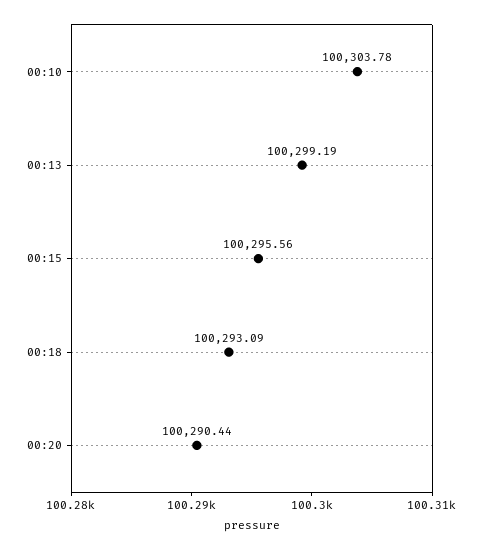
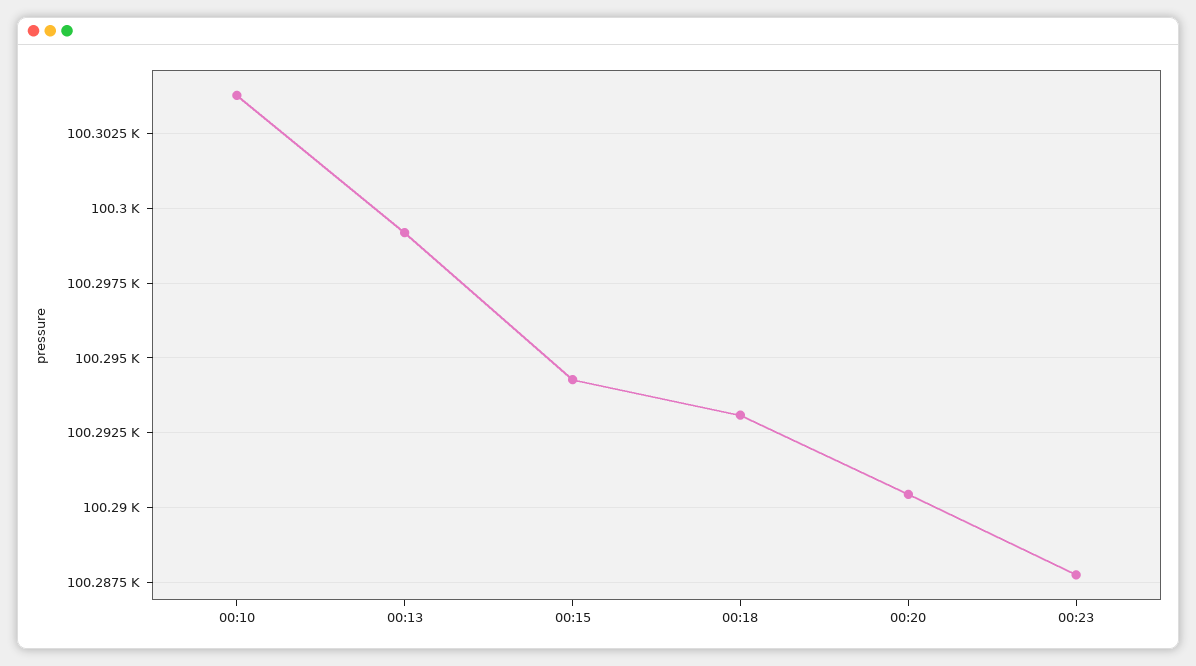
00:15: 100295.56 -> 100294.25
00:23: none -> 100287.75

